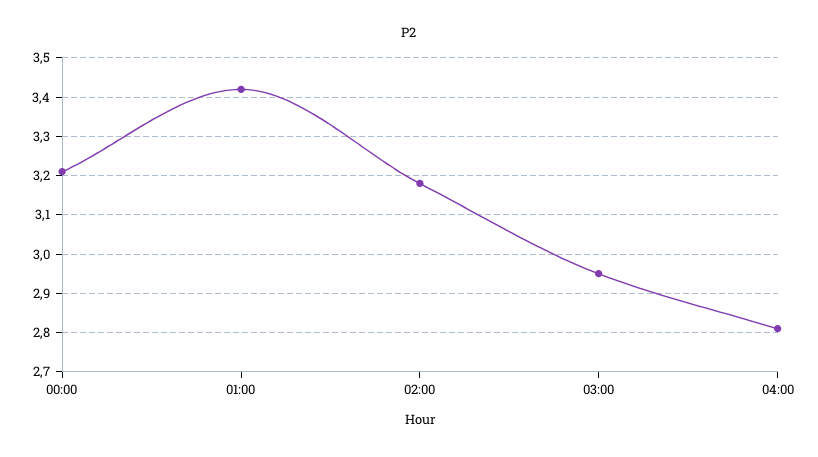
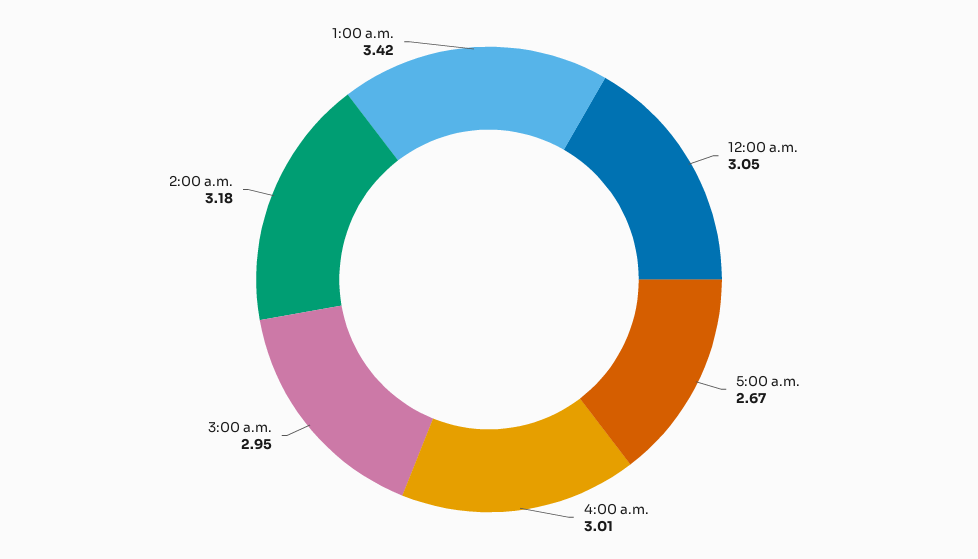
00:00: 3.2 -> 3.05
04:00: 2.8 -> 3.01
5:00 a.m.: none -> 2.67

